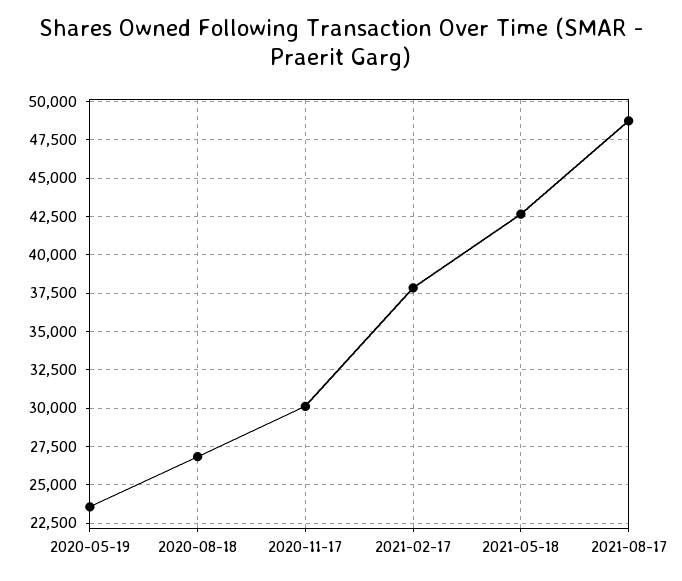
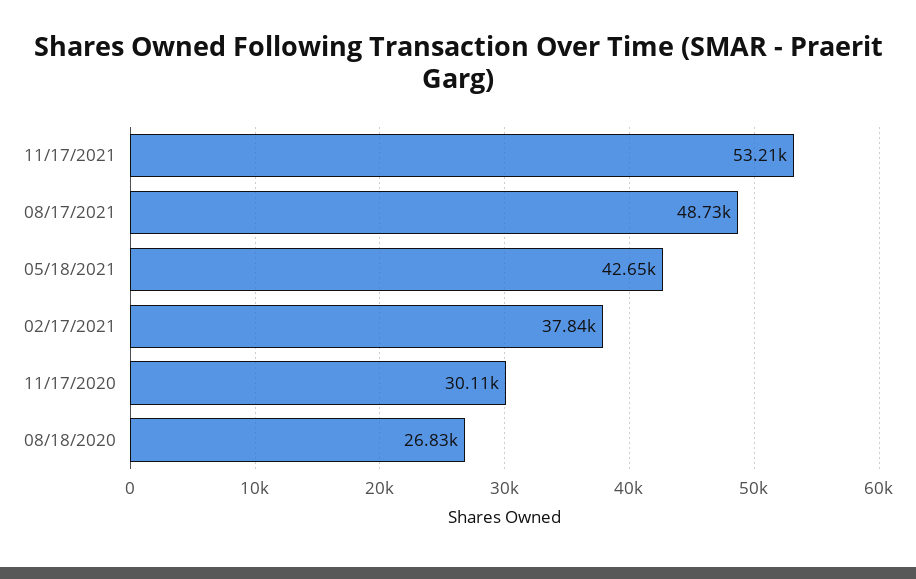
2020-05-19: 23500 -> none
11/17/2021: none -> 53210

